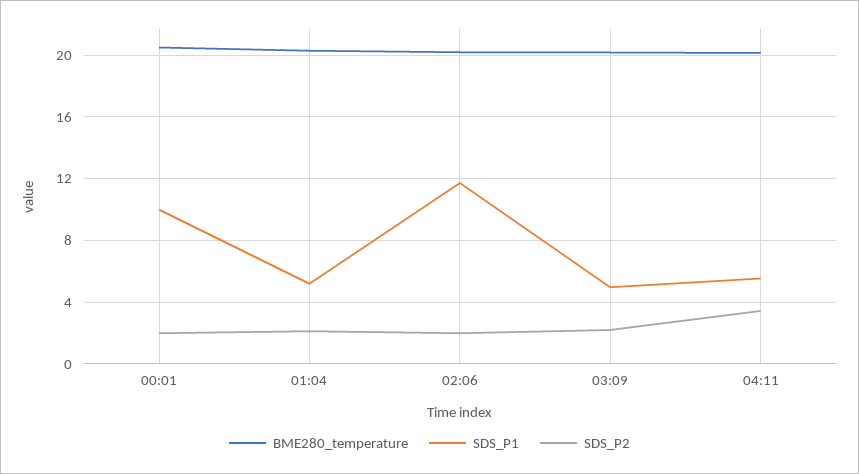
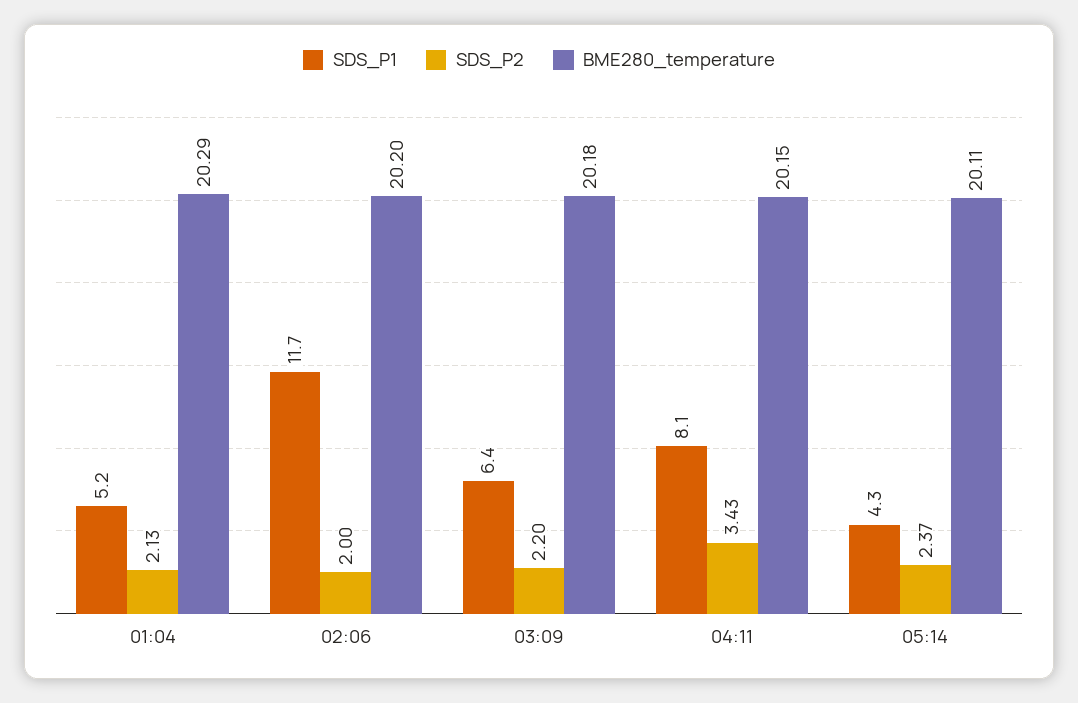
BME280_temperature, 00:01: 20.5 -> none
SDS_P1, 00:01: 10 -> none
SDS_P2, 00:01: 2 -> none
SDS_P1, 03:09: 5 -> 6.4
SDS_P1, 04:11: 5.5 -> 8.1
SDS_P1, 05:14: none -> 4.3
SDS_P2, 05:14: none -> 2.37
BME280_temperature, 05:14: none -> 20.11

